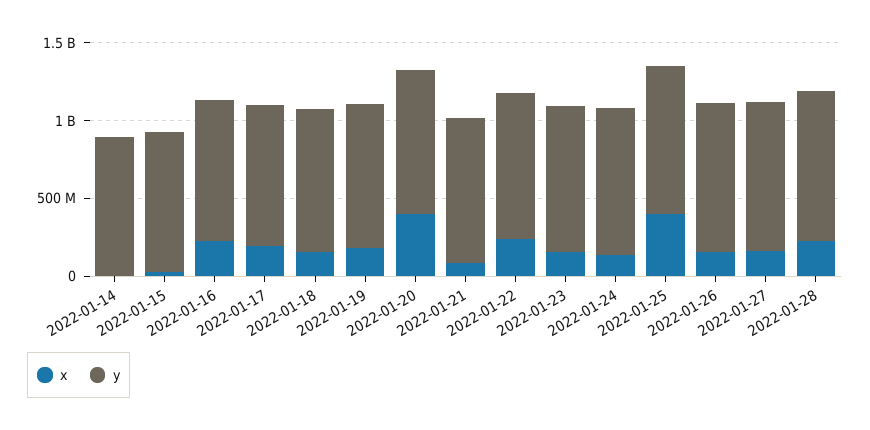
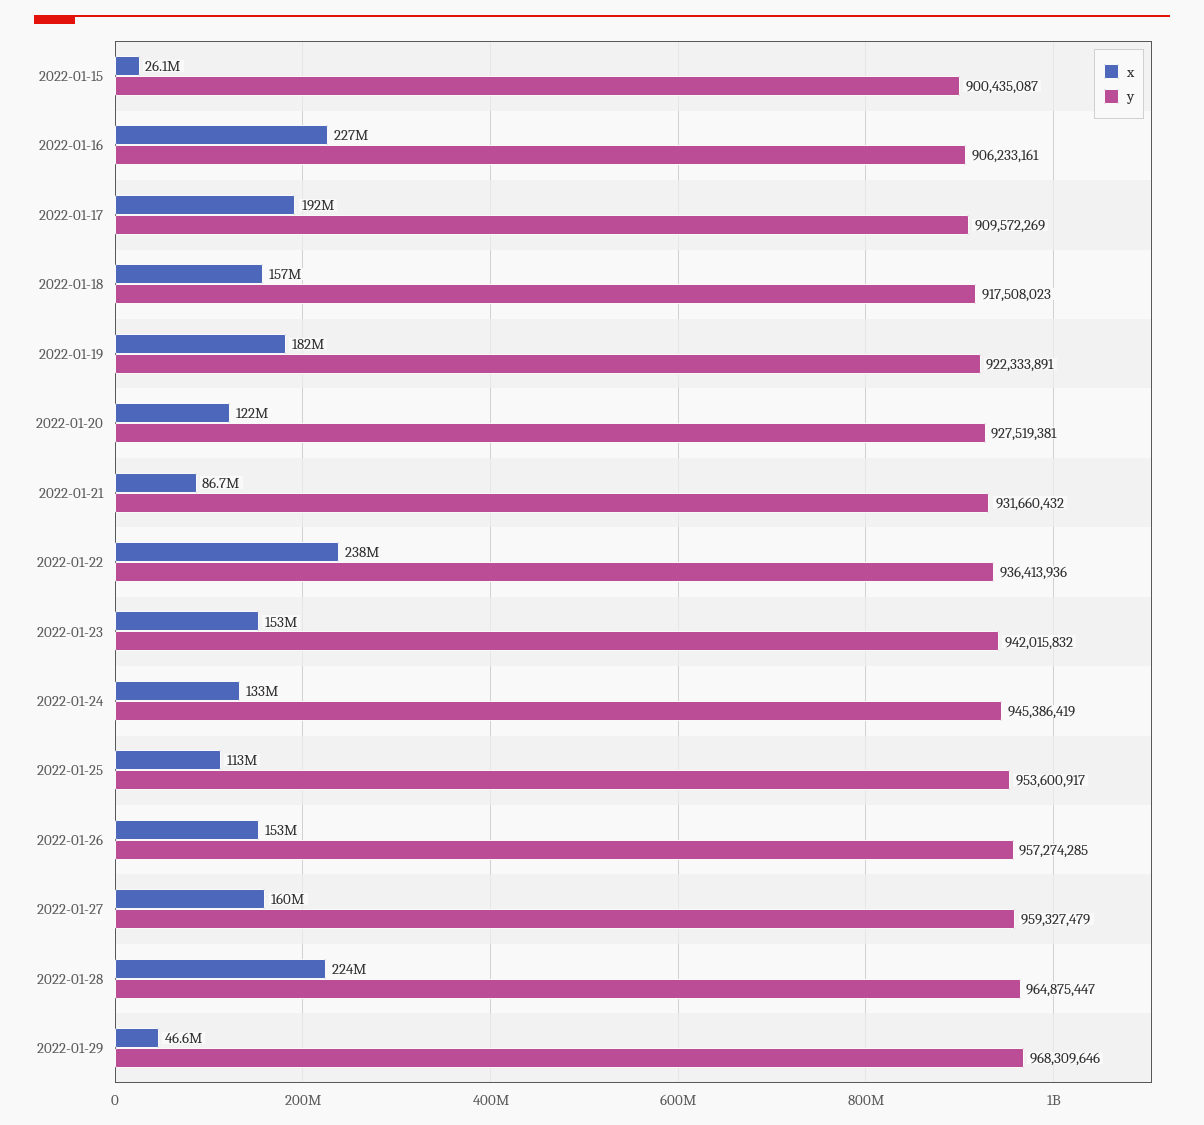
x, 2022-01-14: 0 -> none
y, 2022-01-14: 900000000 -> none
x, 2022-01-20: 400000000 -> 122000000
x, 2022-01-25: 400000000 -> 113000000
x, 2022-01-29: none -> 46600000
y, 2022-01-29: none -> 968309646

